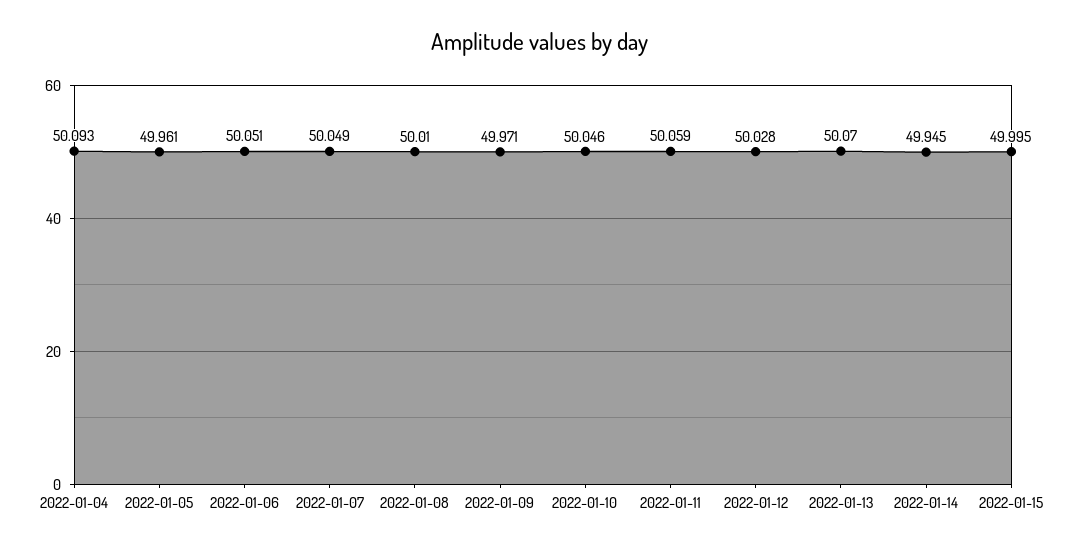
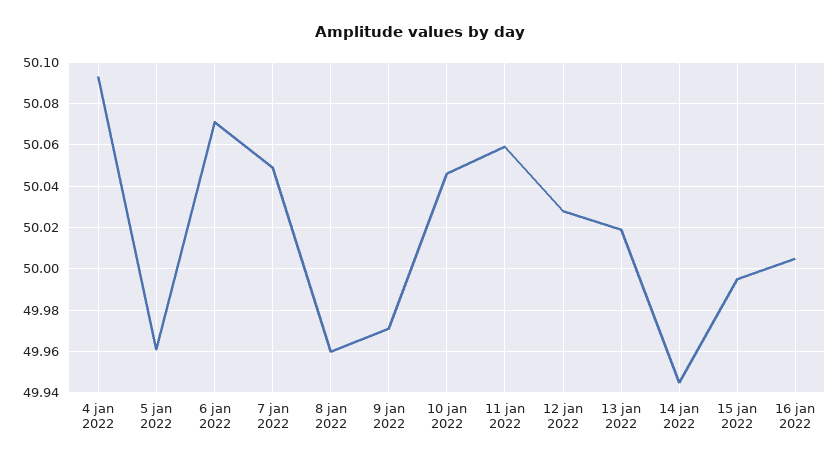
2022-01-06: 50.051 -> 50.07
2022-01-08: 50.01 -> 49.96
2022-01-13: 50.07 -> 50.02
16 jan 2022: none -> 50.005

